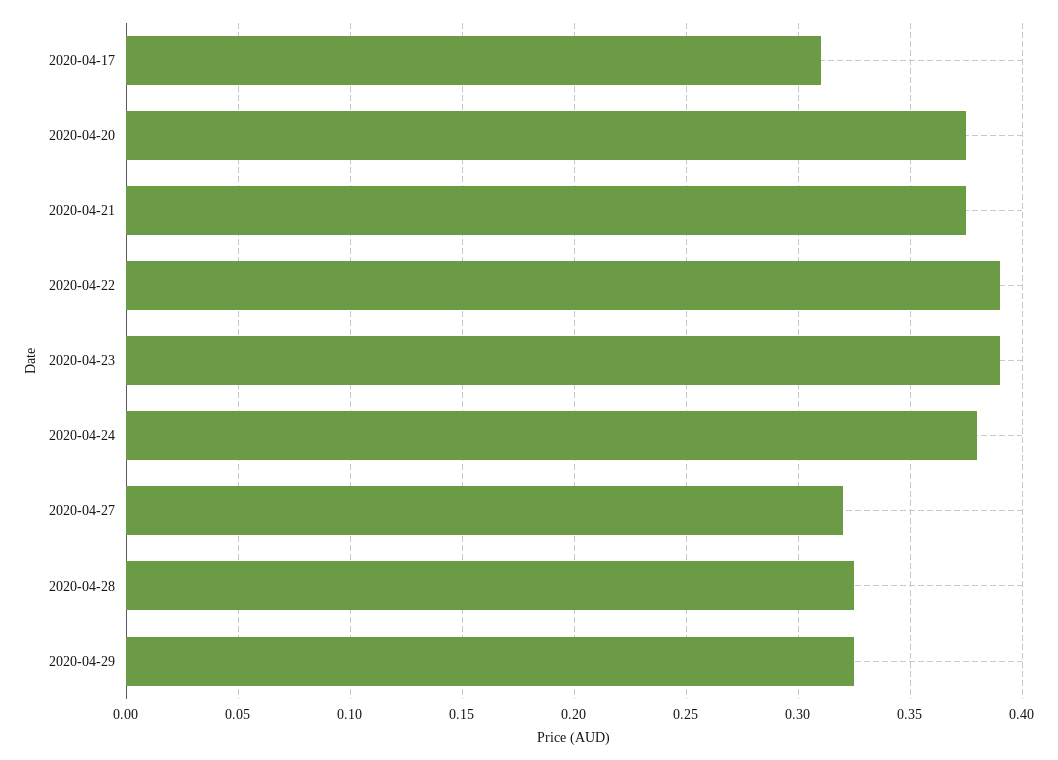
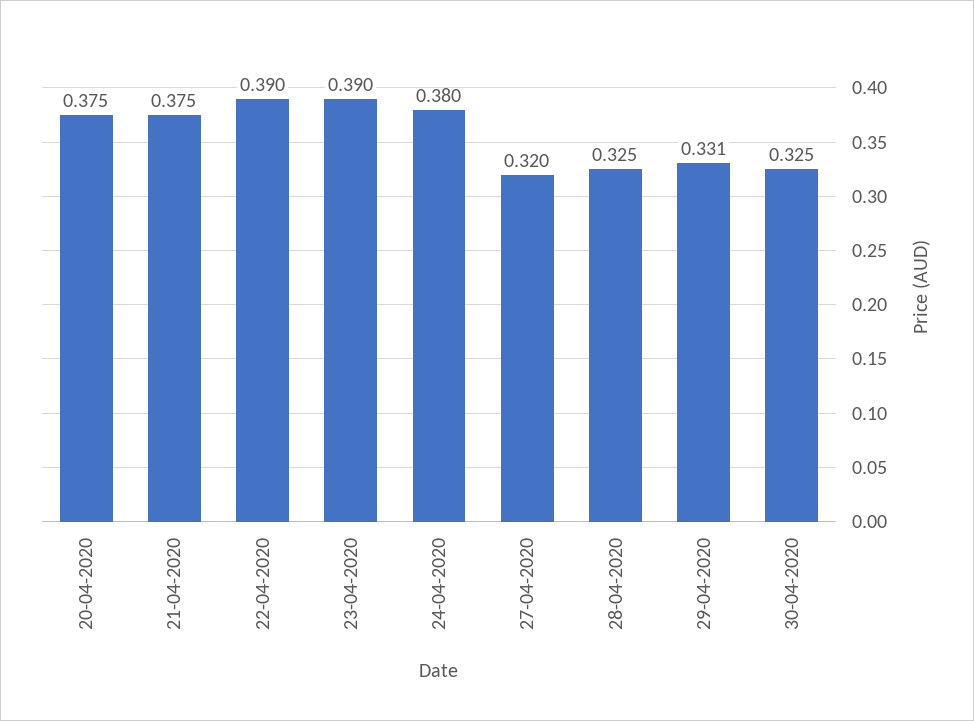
2020-04-17: 0.31 -> none
2020-04-29: 0.325 -> 0.331
30-04-2020: none -> 0.325

